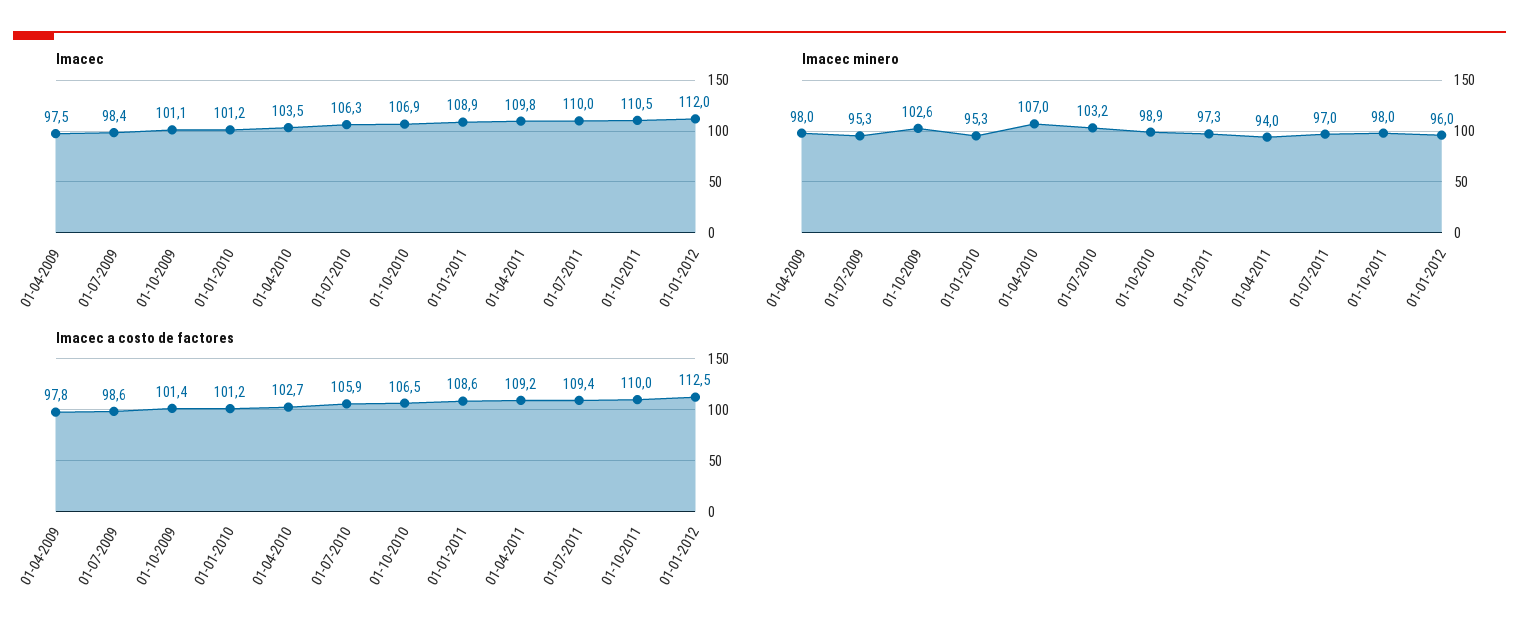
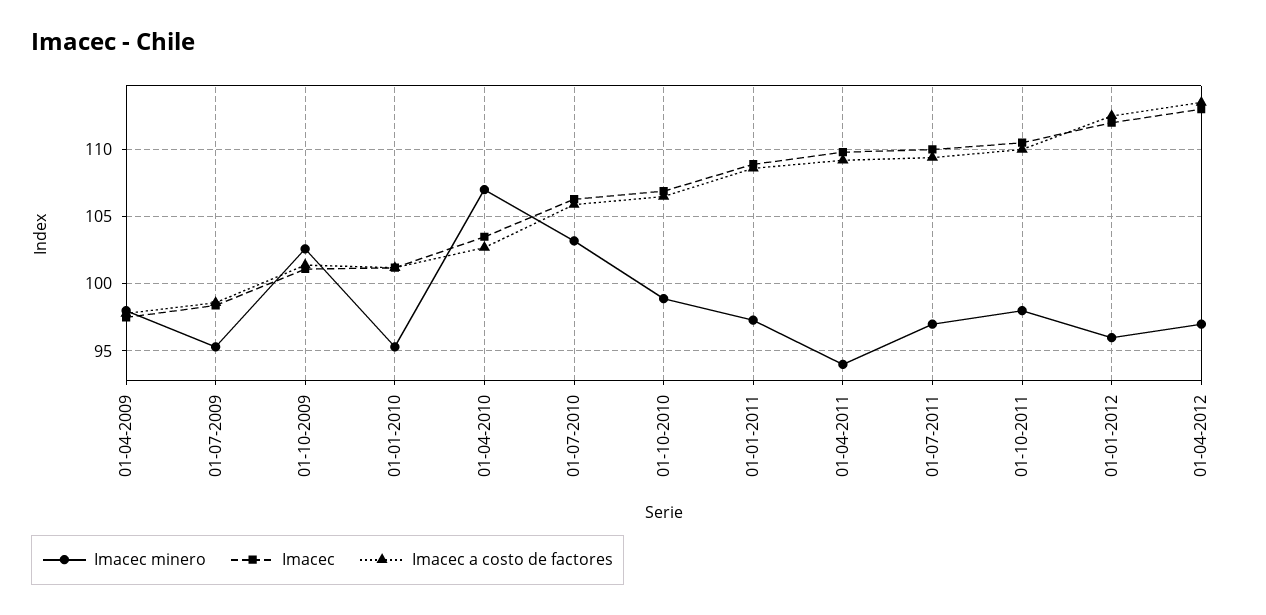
Imacec minero, 01-04-2012: none -> 97
Imacec, 01-04-2012: none -> 113
Imacec a costo de factores, 01-04-2012: none -> 113.5

